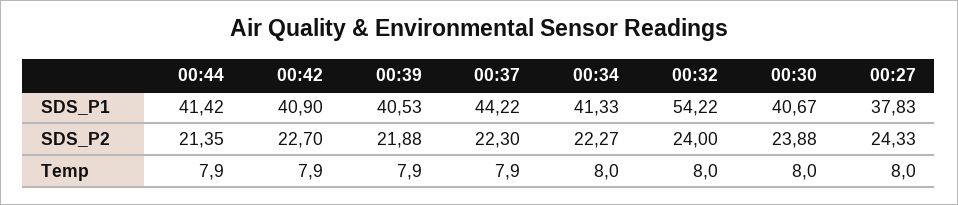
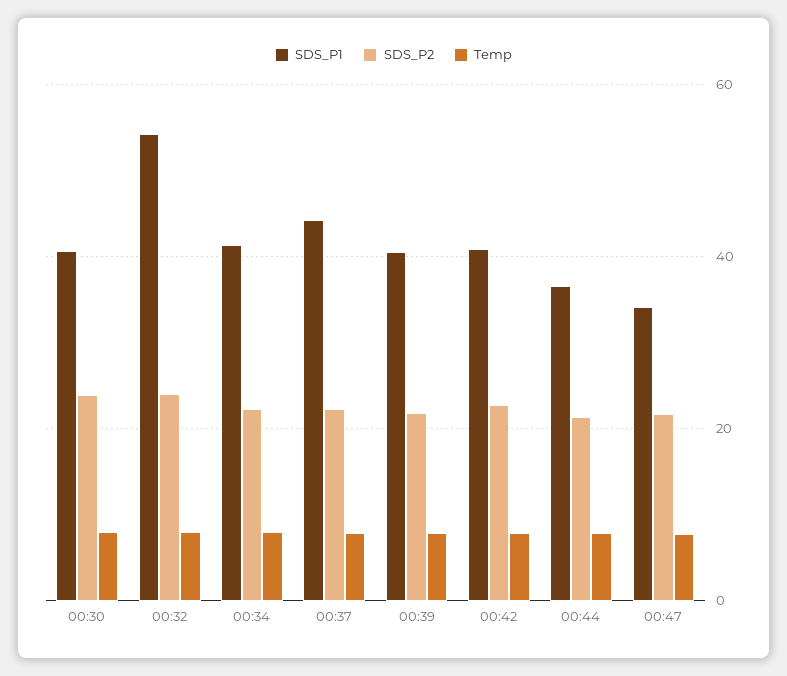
SDS_P1, 00:44: 41.42 -> 36
SDS_P1, 00:27: 37.83 -> none
SDS_P2, 00:27: 24.33 -> none
Temp, 00:27: 8 -> none
SDS_P1, 00:47: none -> 34
SDS_P2, 00:47: none -> 22
Temp, 00:47: none -> 8

